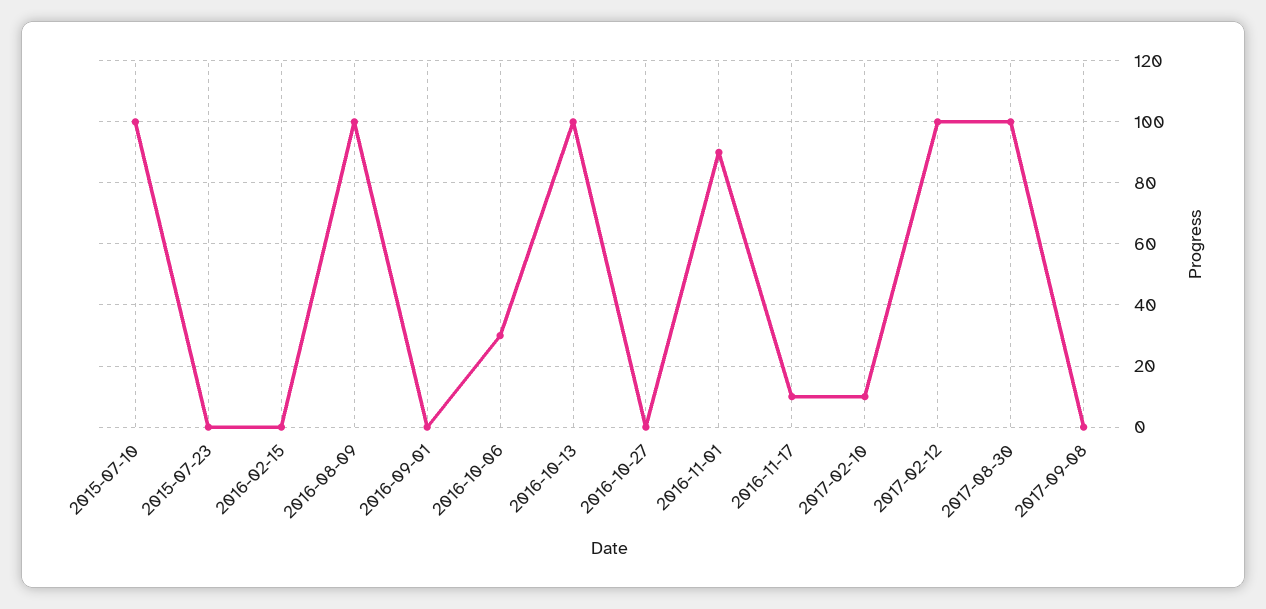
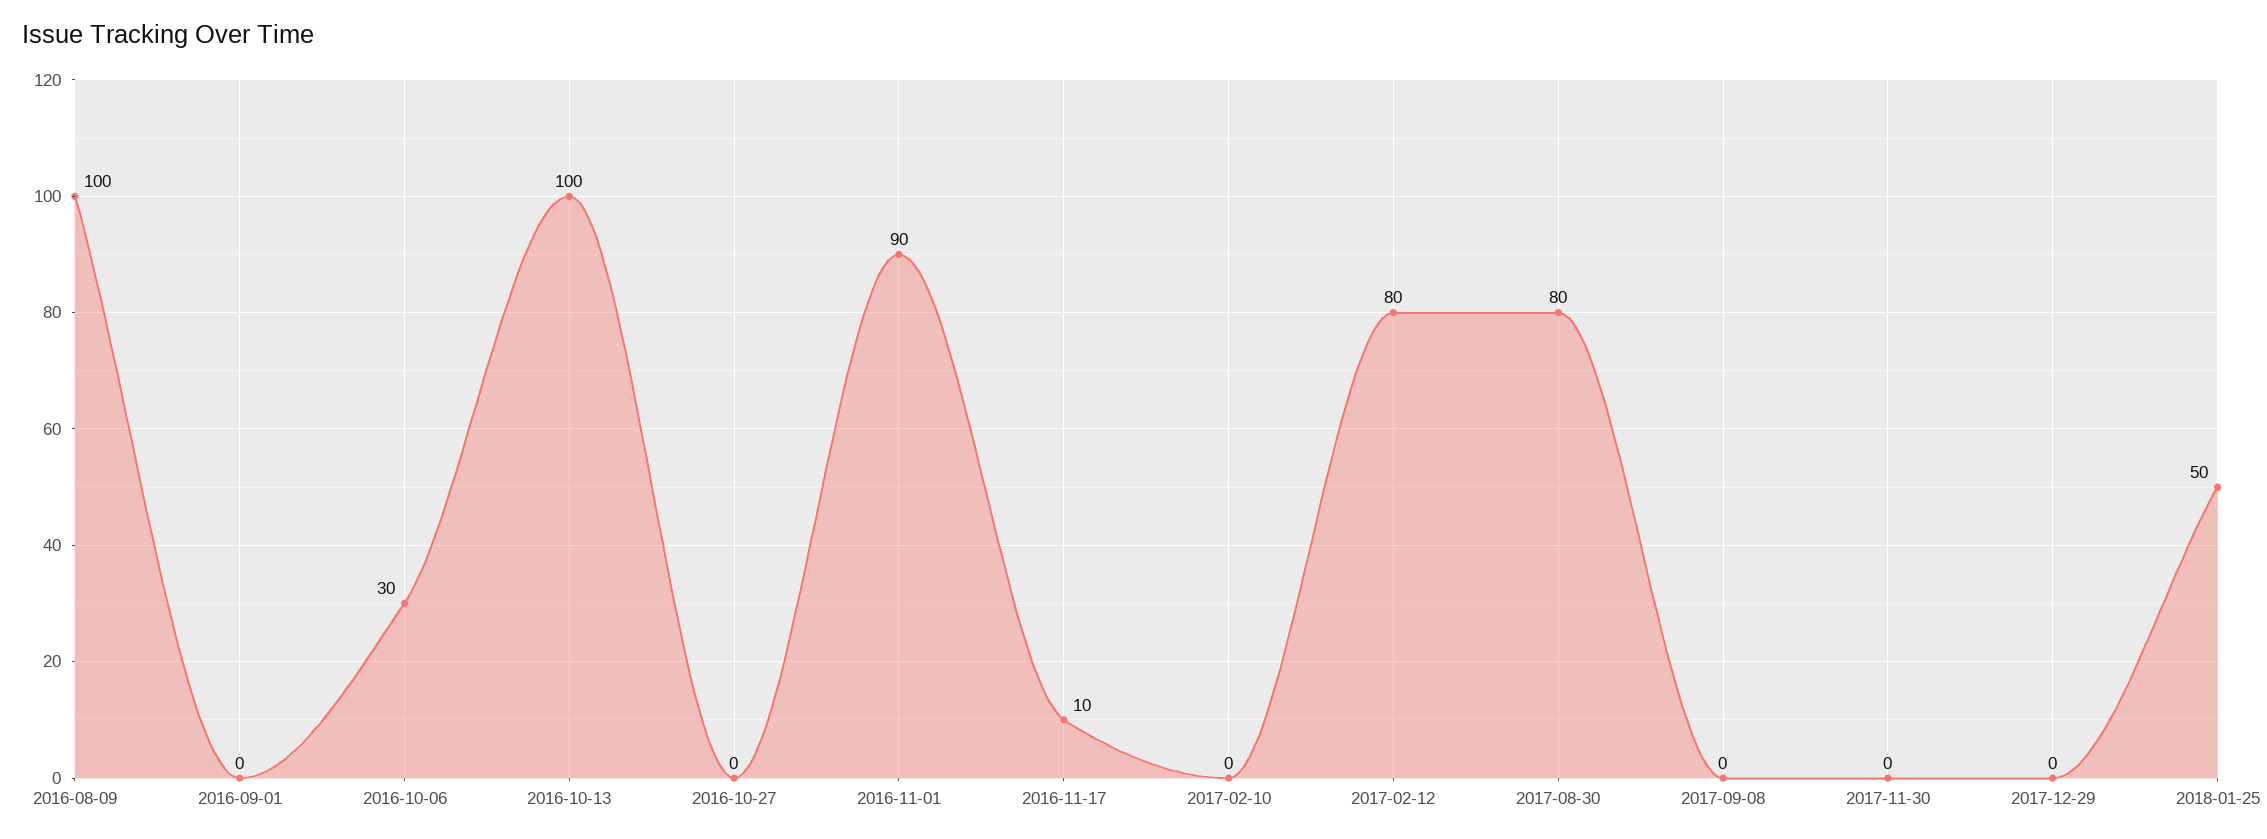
2015-07-10: 100 -> none
2015-07-23: 0 -> none
2016-02-15: 0 -> none
2017-02-10: 10 -> 0
2017-02-12: 100 -> 80
2017-08-30: 100 -> 80
2017-11-30: none -> 0
2017-12-29: none -> 0
2018-01-25: none -> 50

